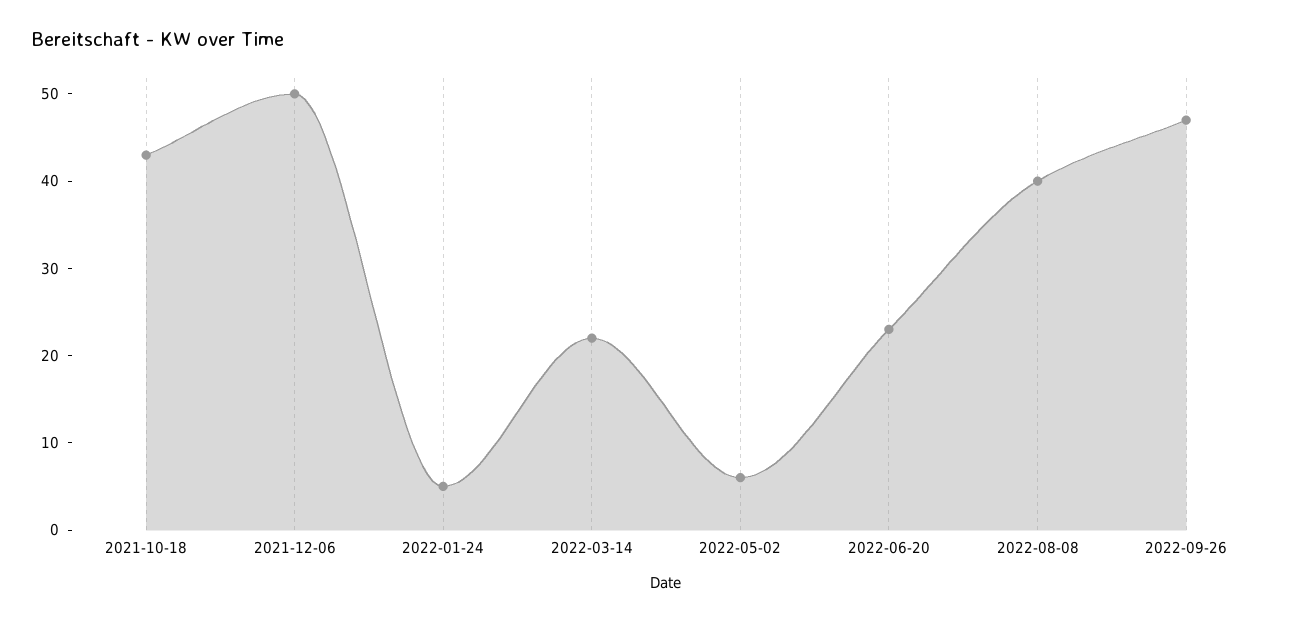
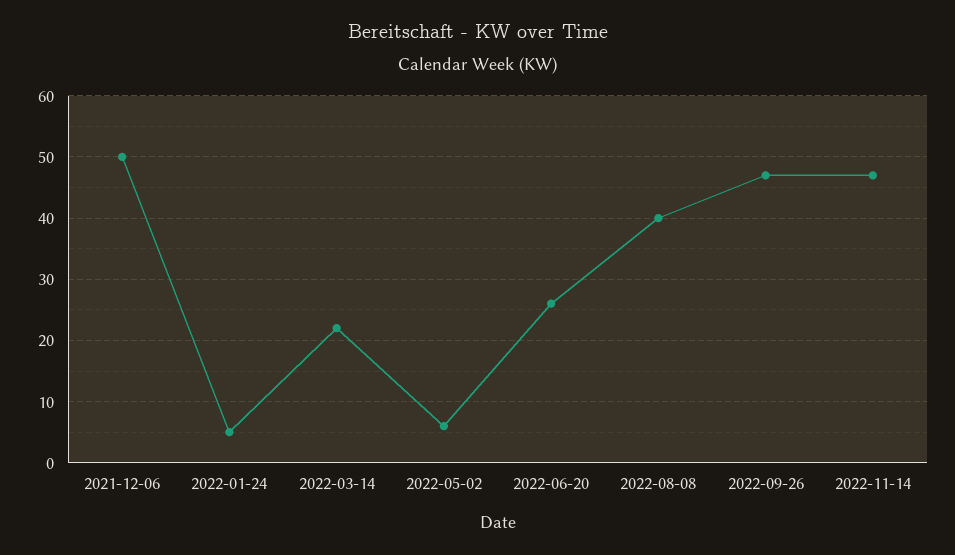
2021-10-18: 43 -> none
2022-06-20: 23 -> 26
2022-11-14: none -> 47

